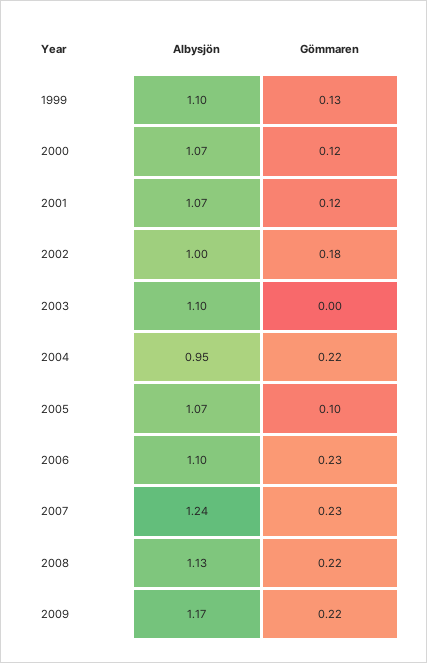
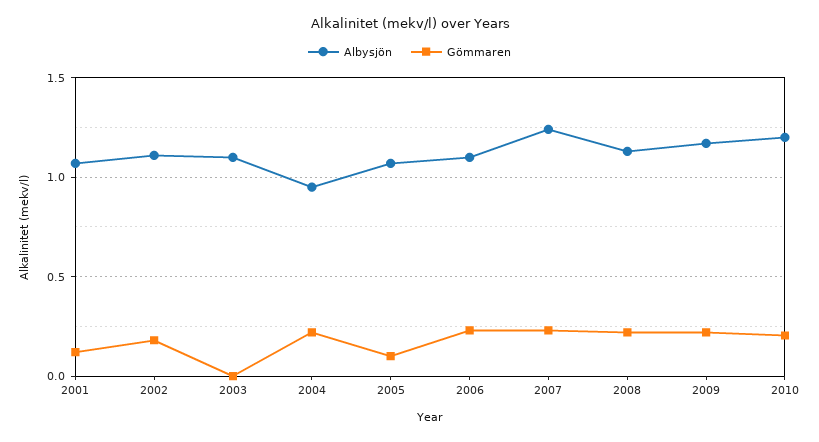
Albysjön, 1999: 1.1 -> none
Gömmaren, 1999: 0.13 -> none
Albysjön, 2000: 1.07 -> none
Gömmaren, 2000: 0.12 -> none
Albysjön, 2002: 1 -> 1.1
Albysjön, 2010: none -> 1.2
Gömmaren, 2010: none -> 0.2

